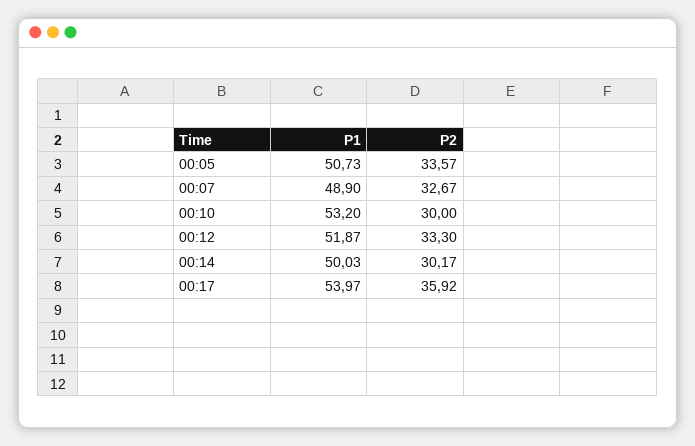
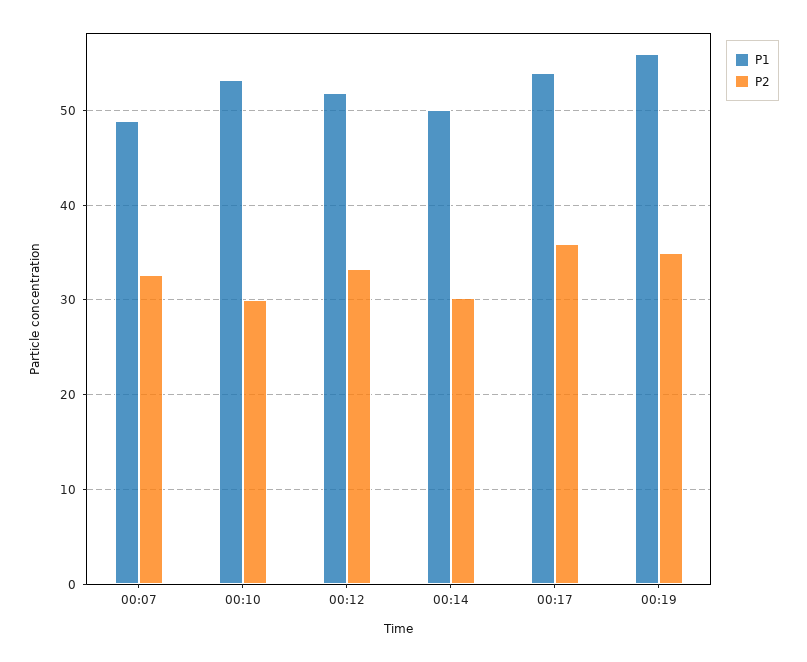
P1, 00:05: 50.73 -> none
P2, 00:05: 33.57 -> none
P1, 00:19: none -> 56
P2, 00:19: none -> 35

